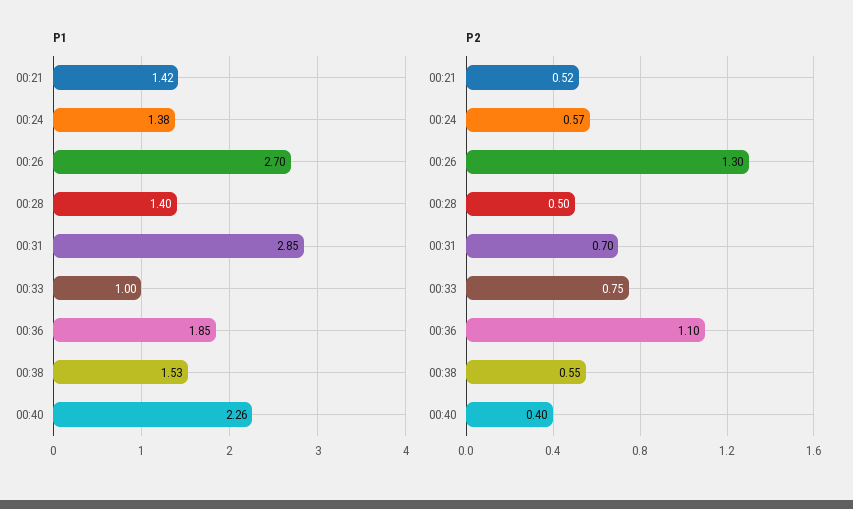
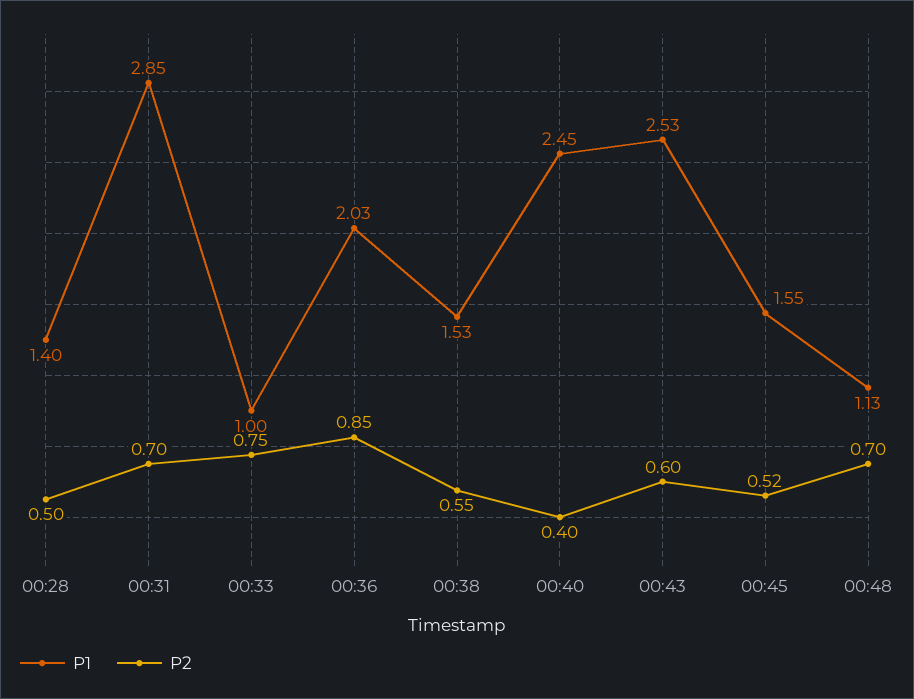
P1, 00:21: 1.42 -> none
P1, 00:24: 1.38 -> none
P1, 00:26: 2.7 -> none
P1, 00:36: 1.85 -> 2.03
P1, 00:40: 2.26 -> 2.45
P2, 00:21: 0.52 -> none
P2, 00:24: 0.57 -> none
P2, 00:26: 1.3 -> none
P2, 00:36: 1.1 -> 0.85
P1, 00:43: none -> 2.53
P2, 00:43: none -> 0.6
P1, 00:45: none -> 1.55
P2, 00:45: none -> 0.52
P1, 00:48: none -> 1.13
P2, 00:48: none -> 0.7

